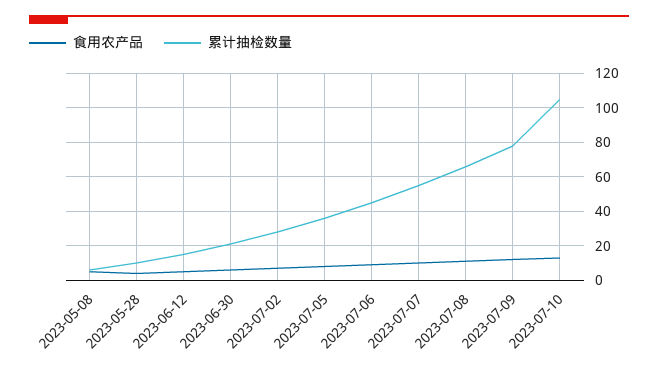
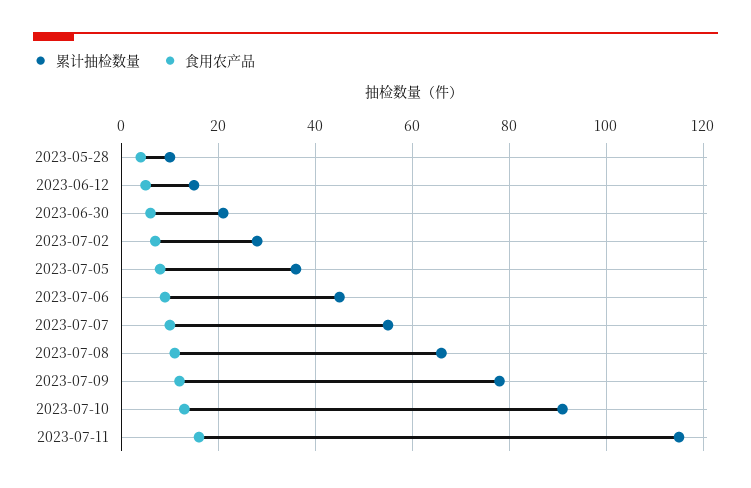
食用农产品, 2023-05-08: 5 -> none
累计抽检数量, 2023-05-08: 5 -> none
累计抽检数量, 2023-07-10: 105 -> 90
累计抽检数量, 2023-07-11: none -> 115
食用农产品, 2023-07-11: none -> 15

